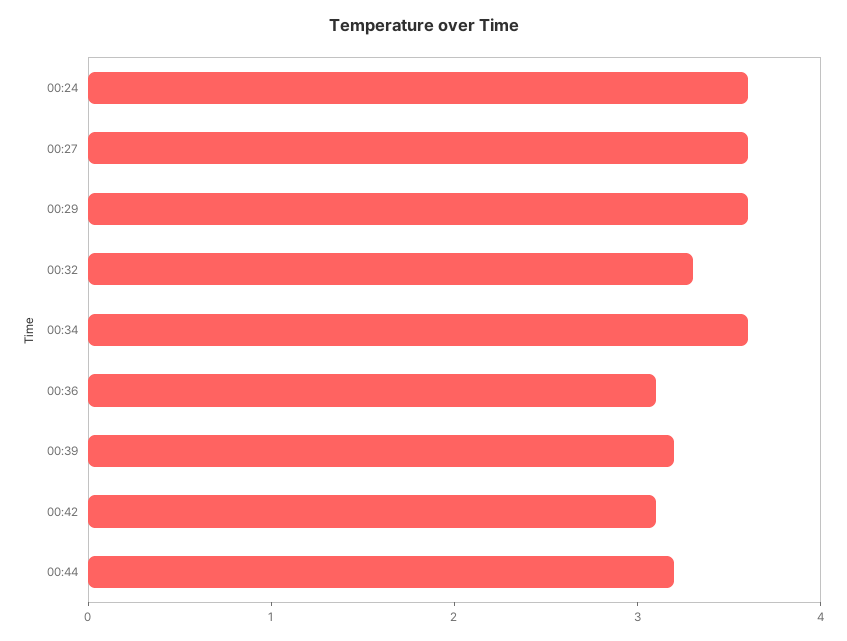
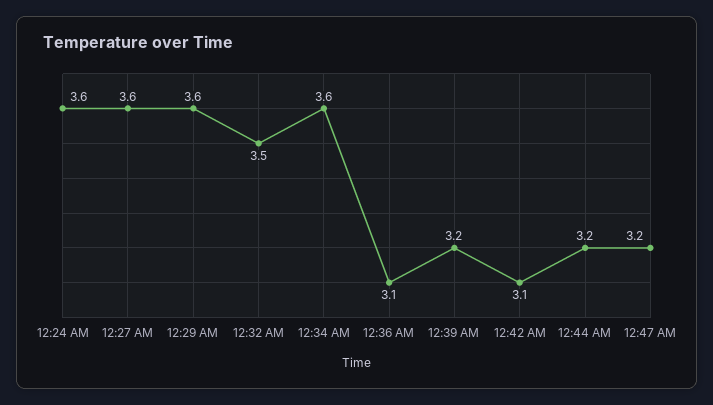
00:32: 3.3 -> 3.5
12:47 AM: none -> 3.2

